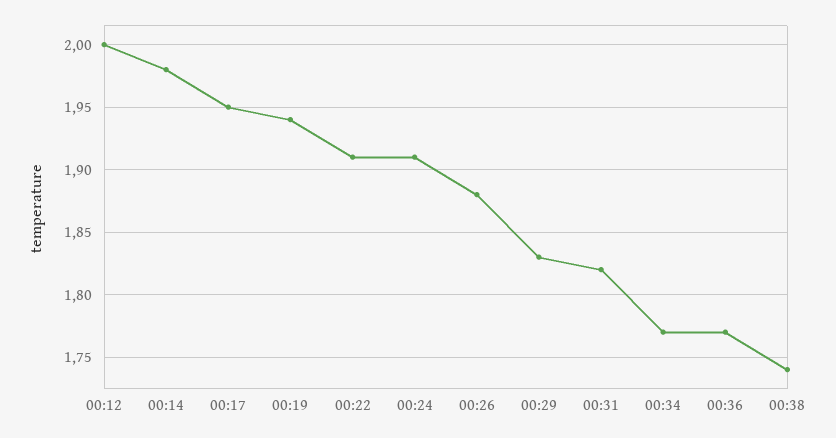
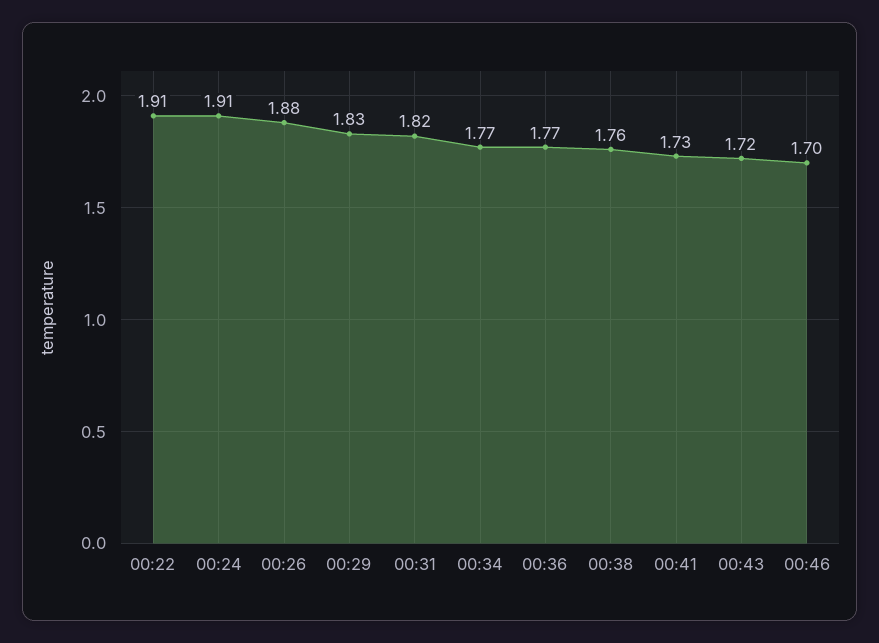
00:12: 2 -> none
00:14: 1.98 -> none
00:17: 1.95 -> none
00:19: 1.94 -> none
00:38: 1.74 -> 1.76
00:41: none -> 1.73
00:43: none -> 1.72
00:46: none -> 1.7

